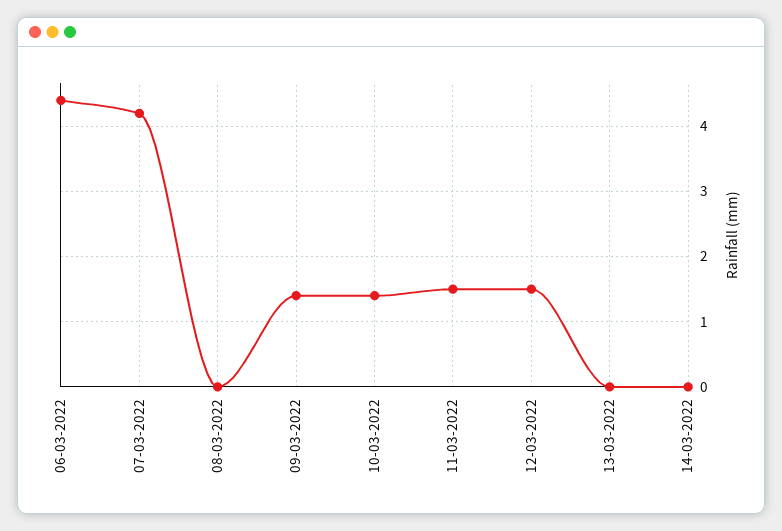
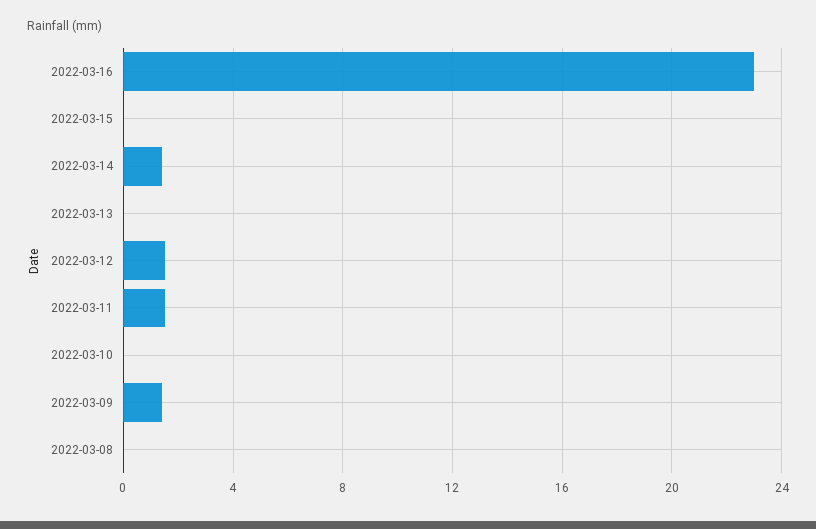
06-03-2022: 4.4 -> none
07-03-2022: 4.2 -> none
10-03-2022: 1.4 -> 0
14-03-2022: 0 -> 1.5
2022-03-16: none -> 23
2022-03-15: none -> 0

